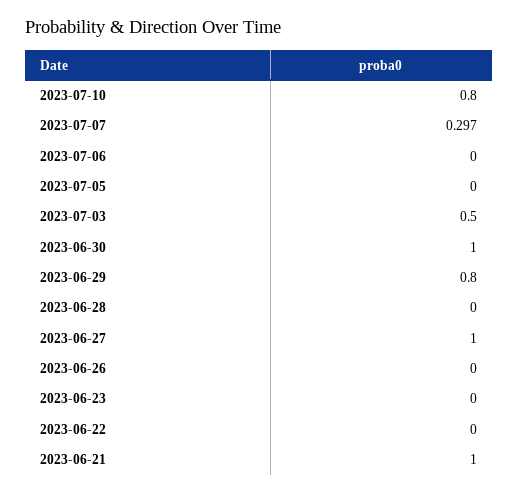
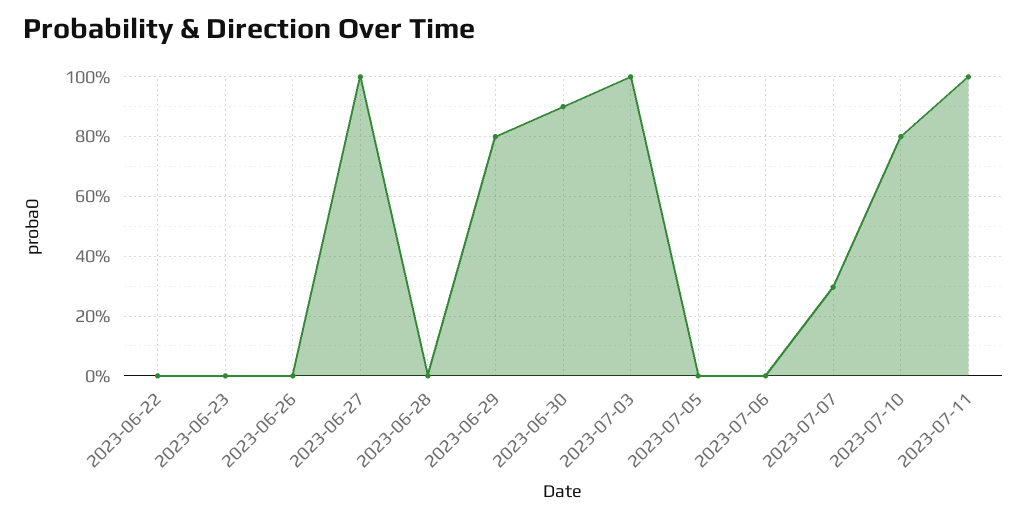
2023-07-03: 0.5 -> 1
2023-06-30: 1 -> 0.9
2023-06-21: 1 -> none
2023-07-11: none -> 1

